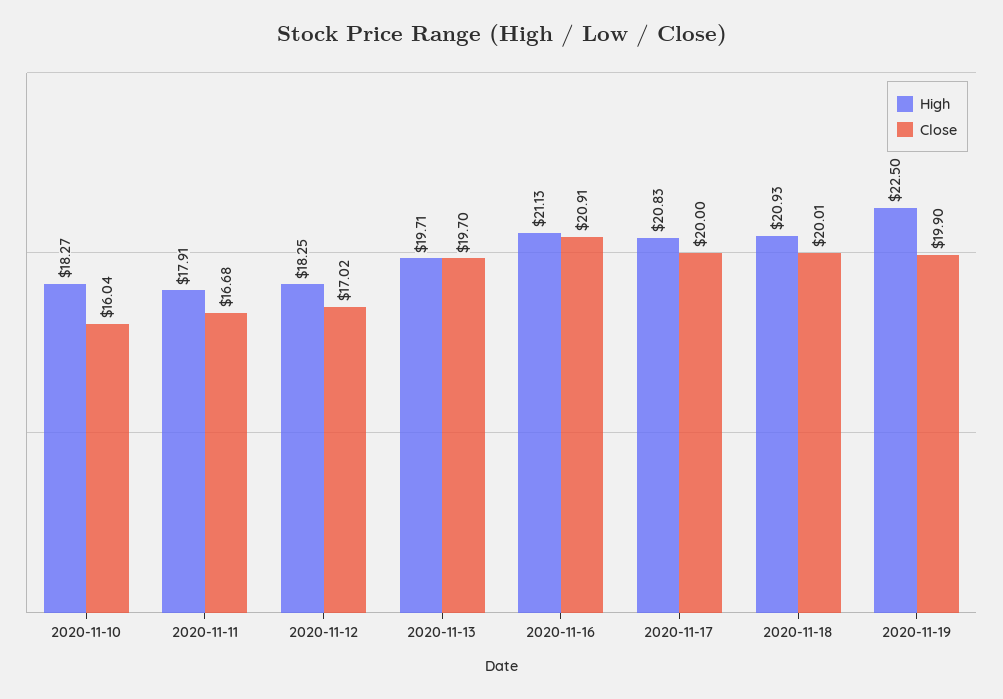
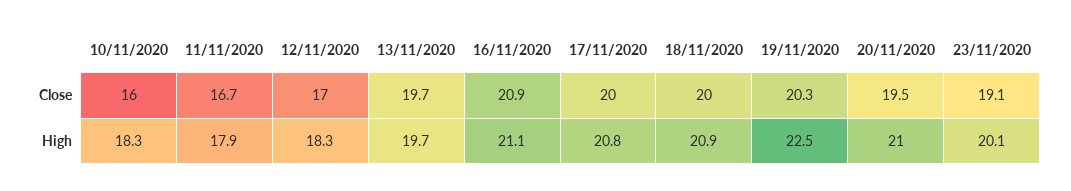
Close, 2020-11-19: 19.9 -> 20.3
Close, 20/11/2020: none -> 19.5
Close, 23/11/2020: none -> 19.1
High, 20/11/2020: none -> 21
High, 23/11/2020: none -> 20.1

